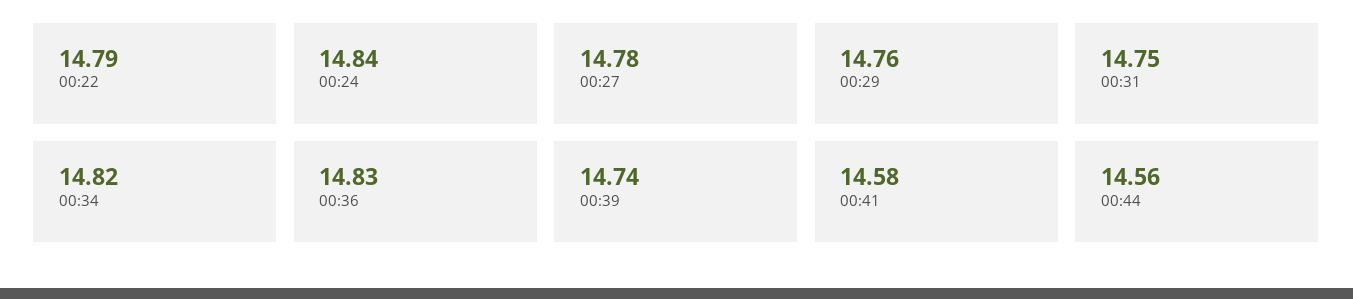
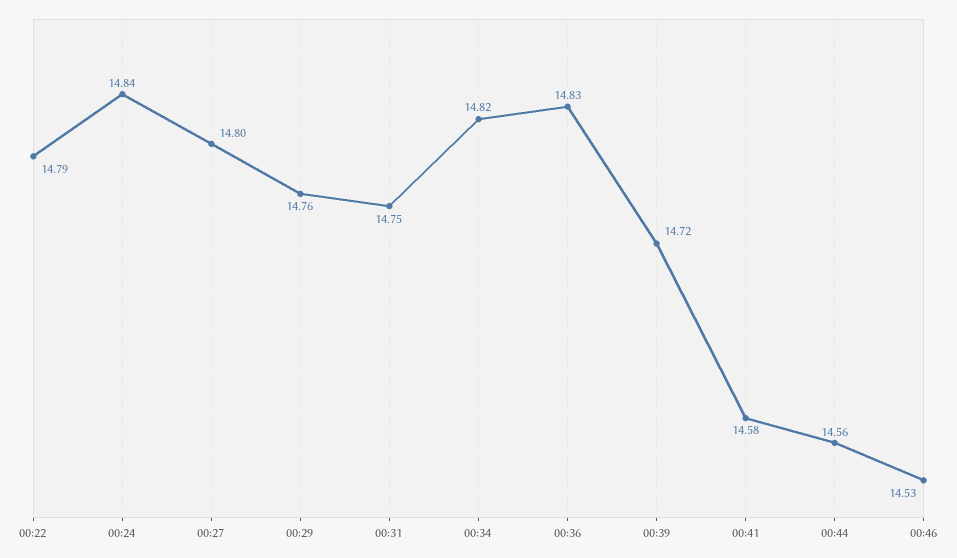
00:27: 14.78 -> 14.8
00:39: 14.74 -> 14.72
00:46: none -> 14.53

